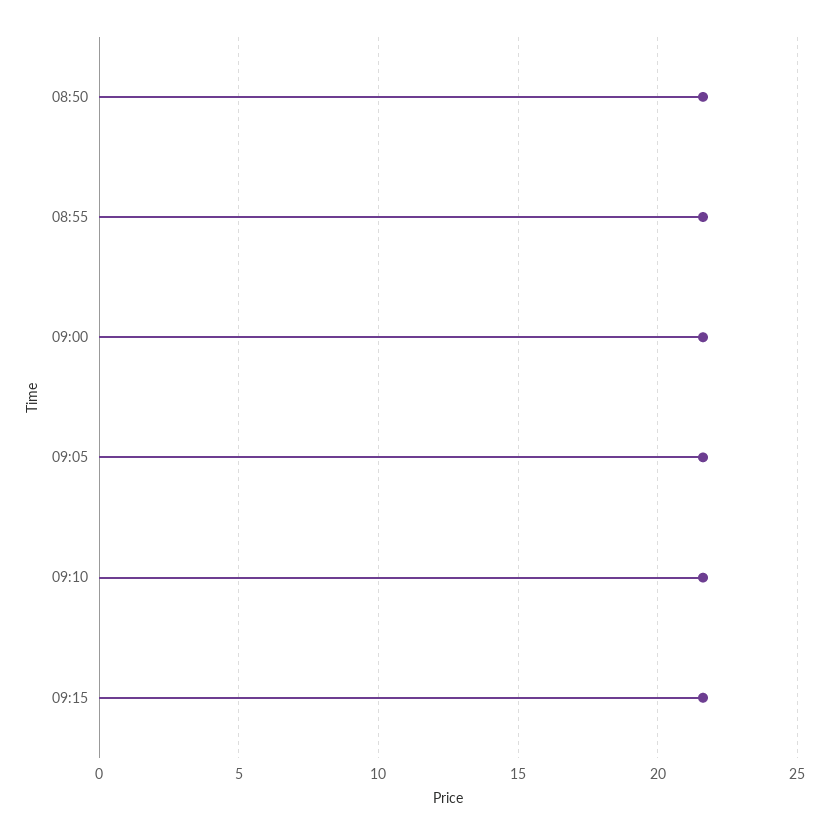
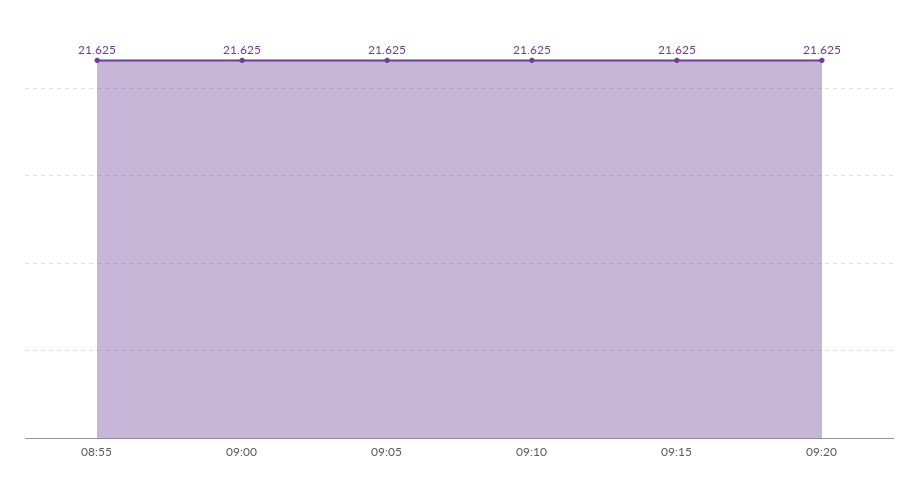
08:50: 21.5 -> none
09:20: none -> 21.625

